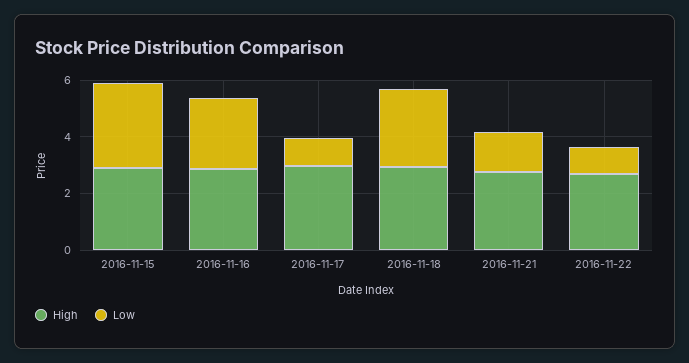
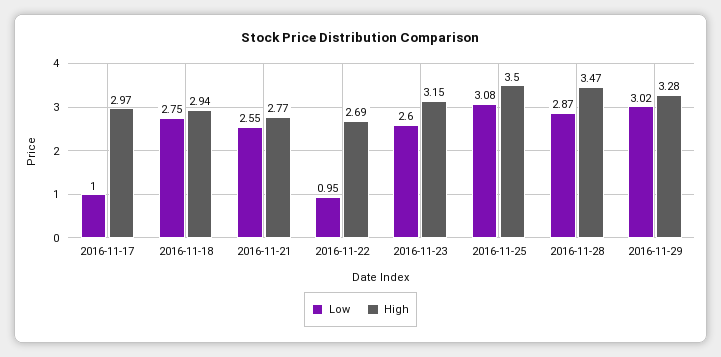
High, 2016-11-15: 3 -> none
Low, 2016-11-15: 3 -> none
High, 2016-11-16: 3 -> none
Low, 2016-11-16: 2.5 -> none
Low, 2016-11-21: 1.5 -> 2.55
Low, 2016-11-23: none -> 2.6
High, 2016-11-23: none -> 3.15
Low, 2016-11-25: none -> 3.08
High, 2016-11-25: none -> 3.5
Low, 2016-11-28: none -> 2.87
High, 2016-11-28: none -> 3.47
Low, 2016-11-29: none -> 3.02
High, 2016-11-29: none -> 3.28

